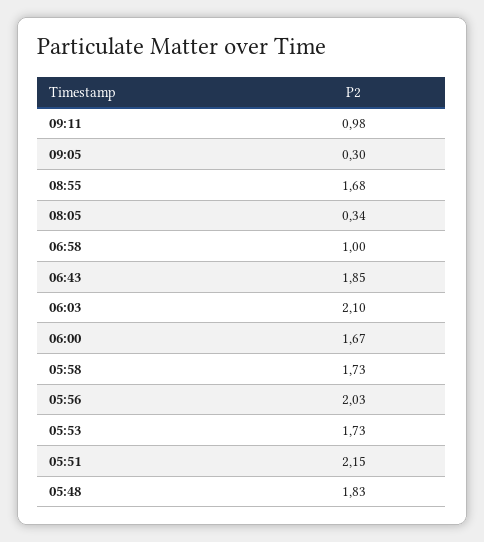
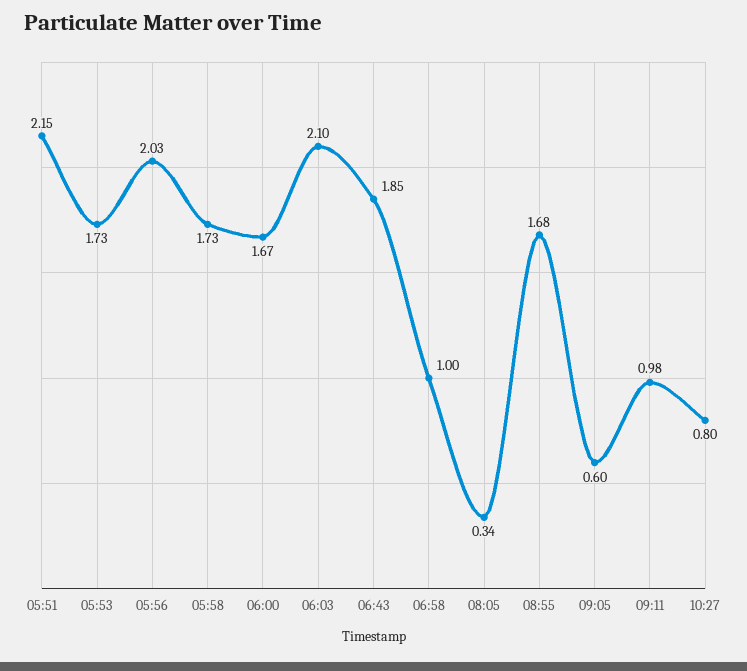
09:05: 0.3 -> 0.6
05:48: 1.83 -> none
10:27: none -> 0.8

